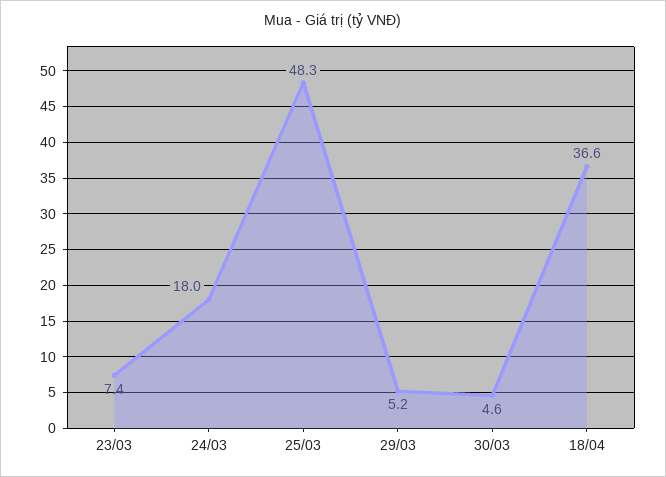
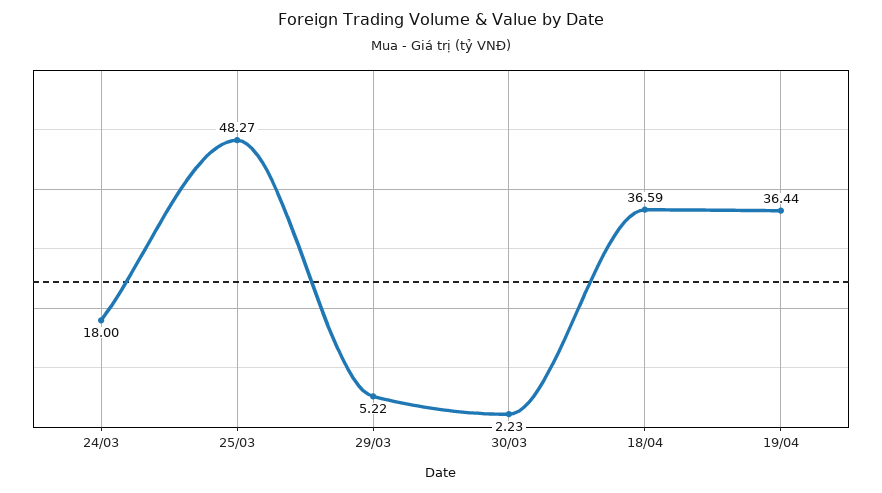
23/03: 7.4 -> none
30/03: 4.6 -> 2.23
19/04: none -> 36.44

